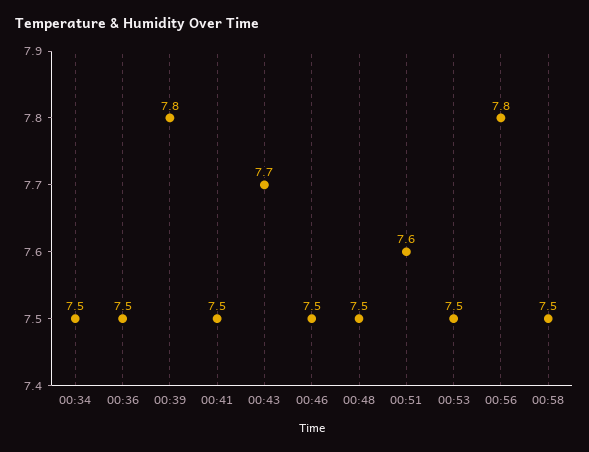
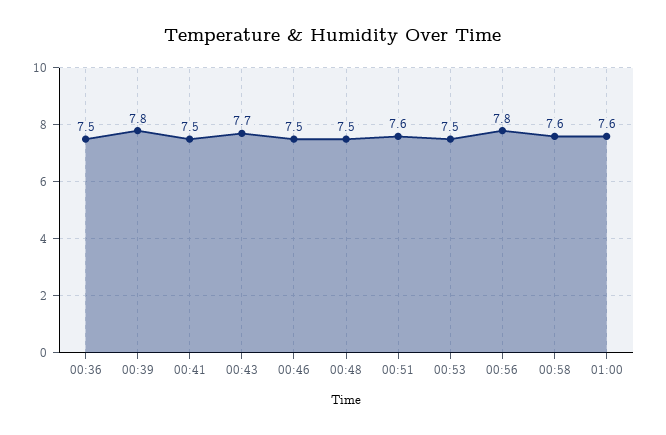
00:34: 7.5 -> none
00:58: 7.5 -> 7.6
01:00: none -> 7.6

